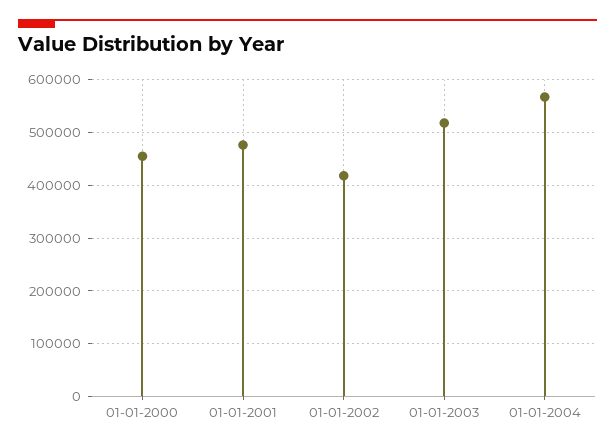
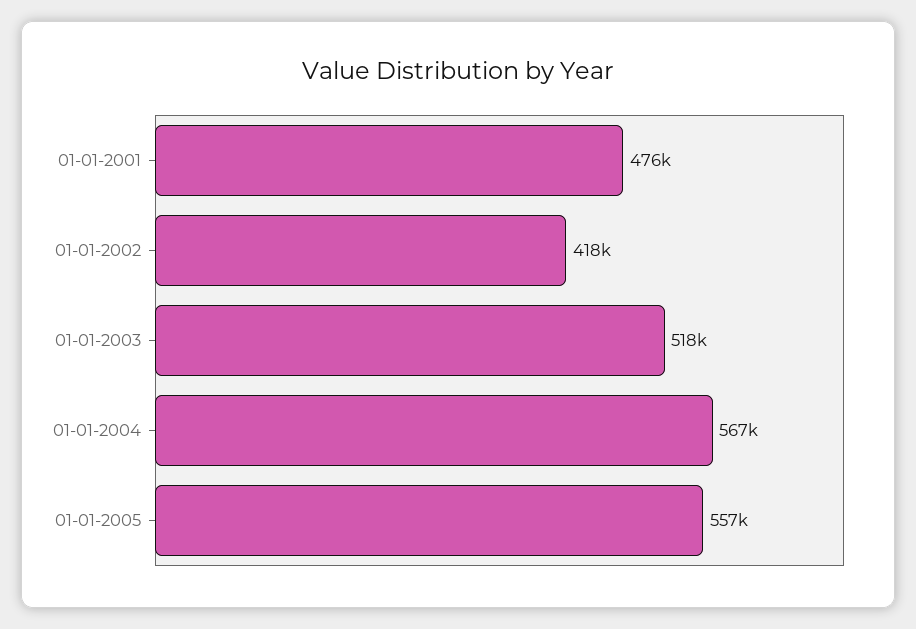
01-01-2000: 460000 -> none
01-01-2005: none -> 557000

